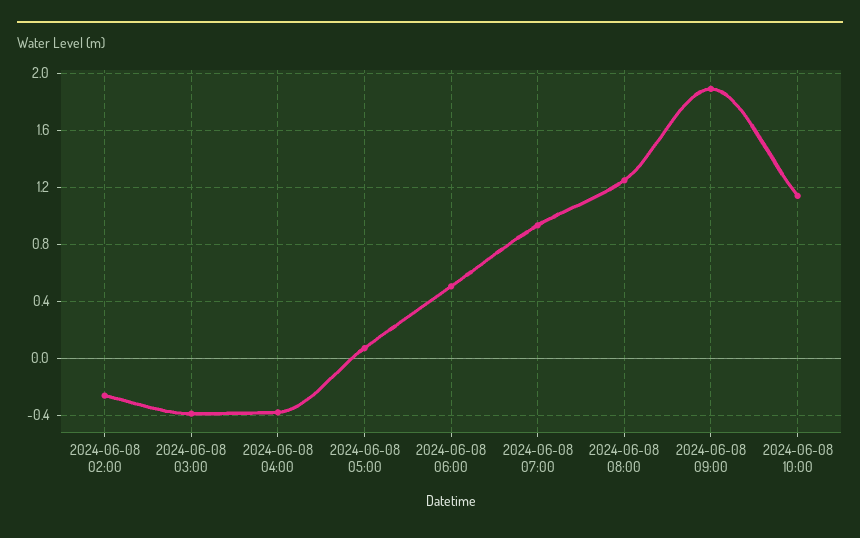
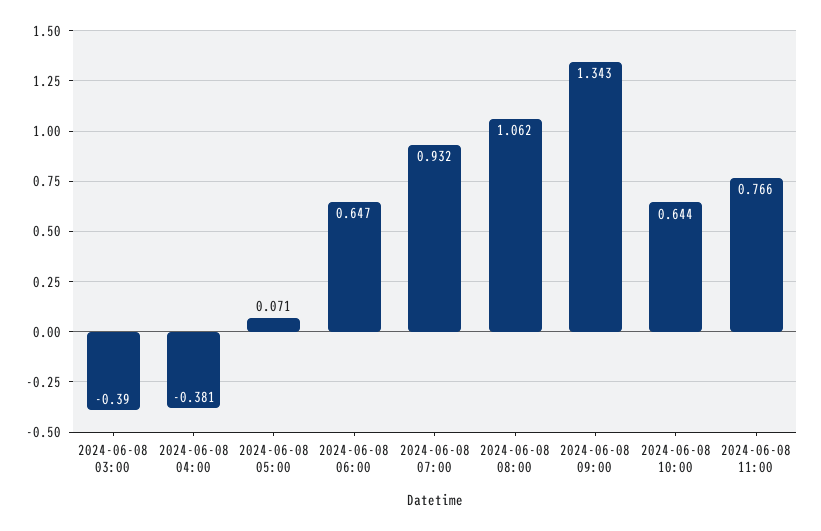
2024-06-08 02:00: -0.25 -> none
2024-06-08 06:00: 0.5 -> 0.647
2024-06-08 08:00: 1.25 -> 1.062
2024-06-08 09:00: 1.9 -> 1.343
2024-06-08 10:00: 1.15 -> 0.644
2024-06-08 11:00: none -> 0.766

